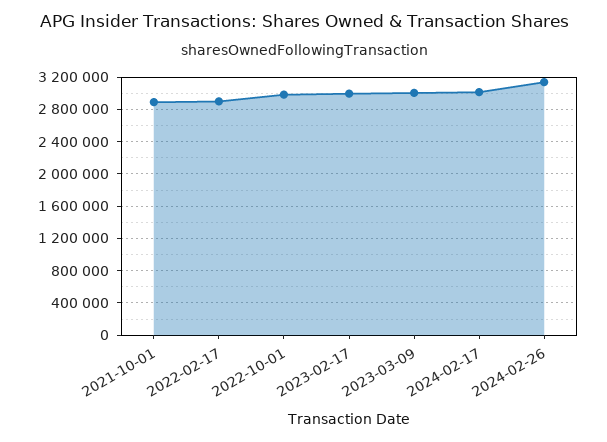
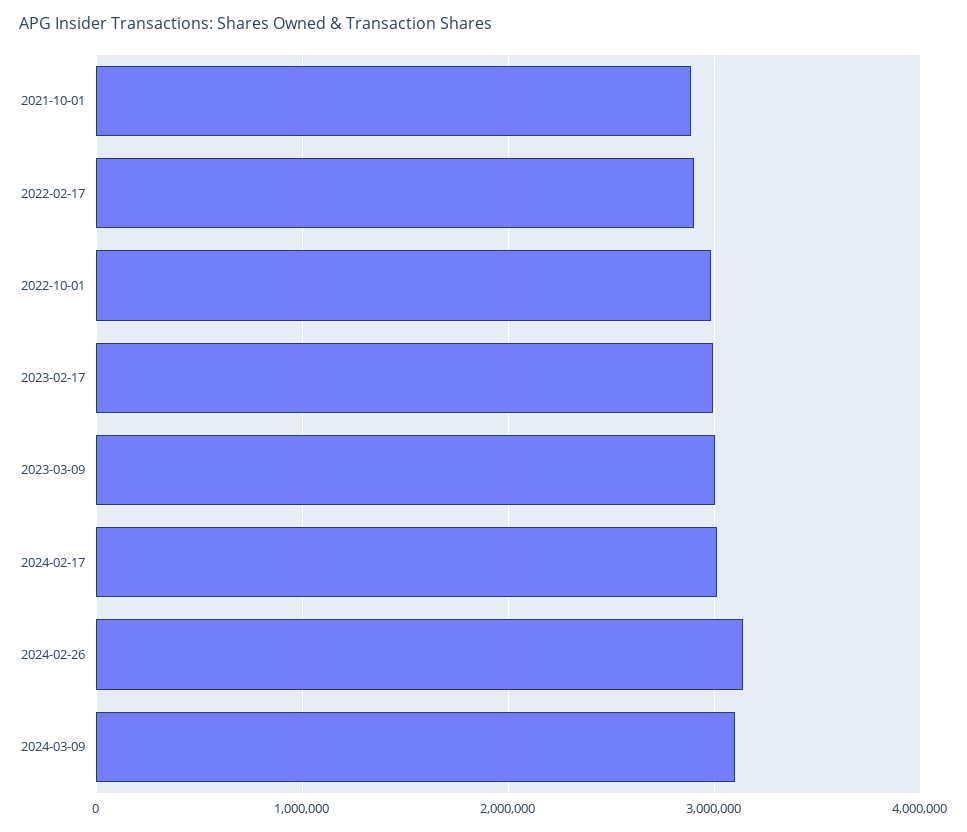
2024-03-09: none -> 3100000

